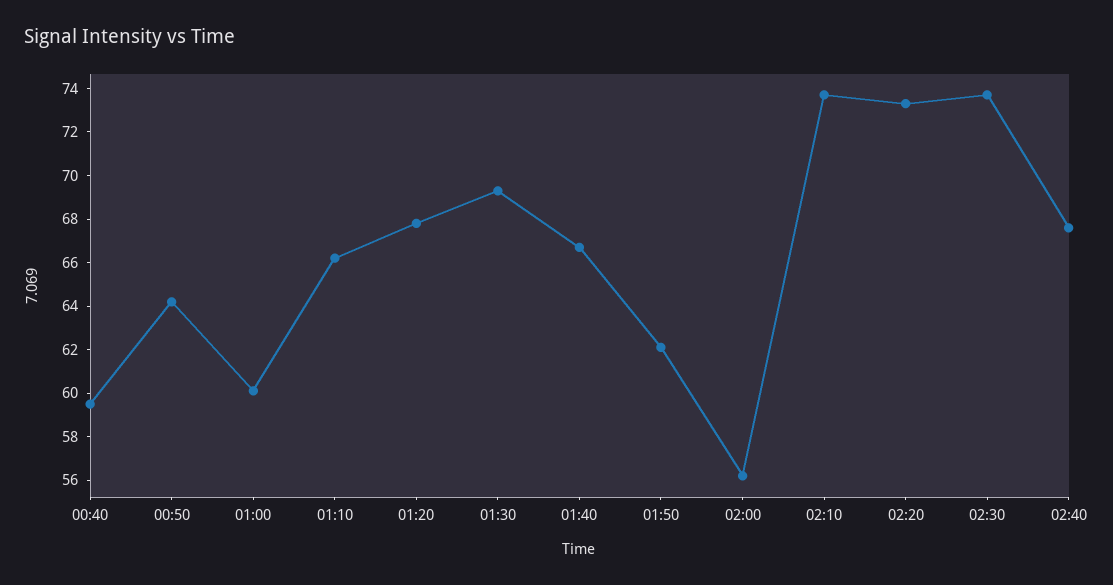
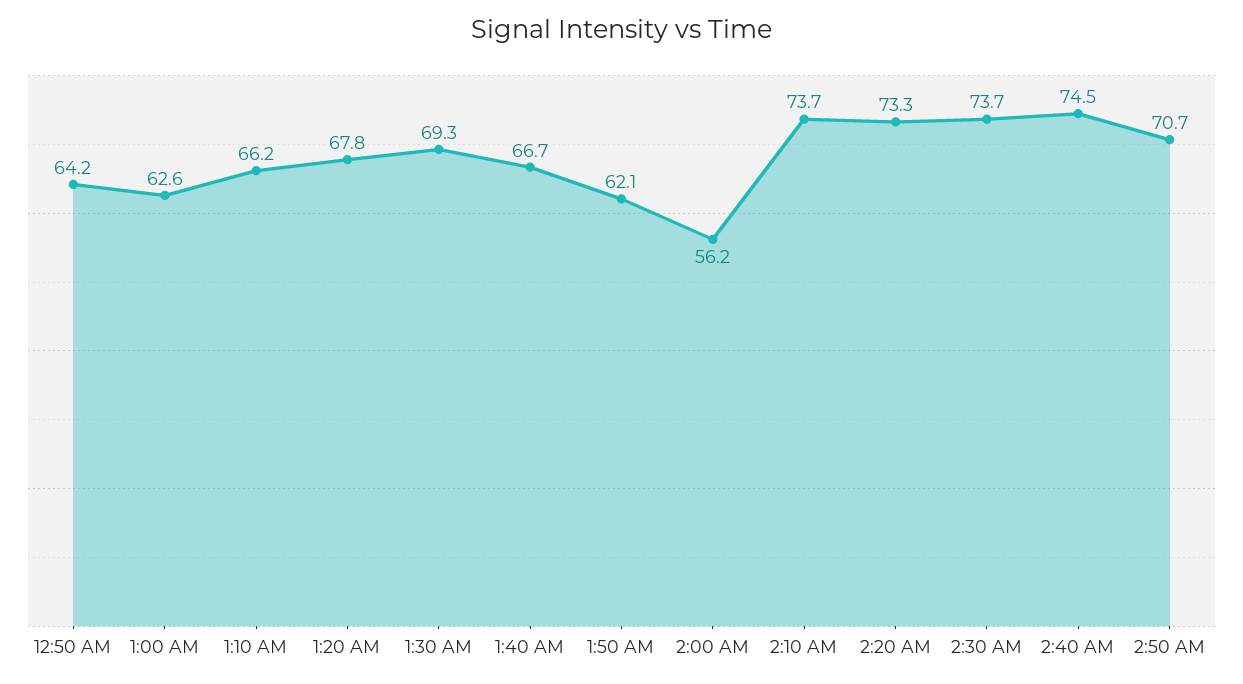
00:40: 59.5 -> none
01:00: 60 -> 62.6
02:40: 67.5 -> 74.5
2:50 AM: none -> 70.7

